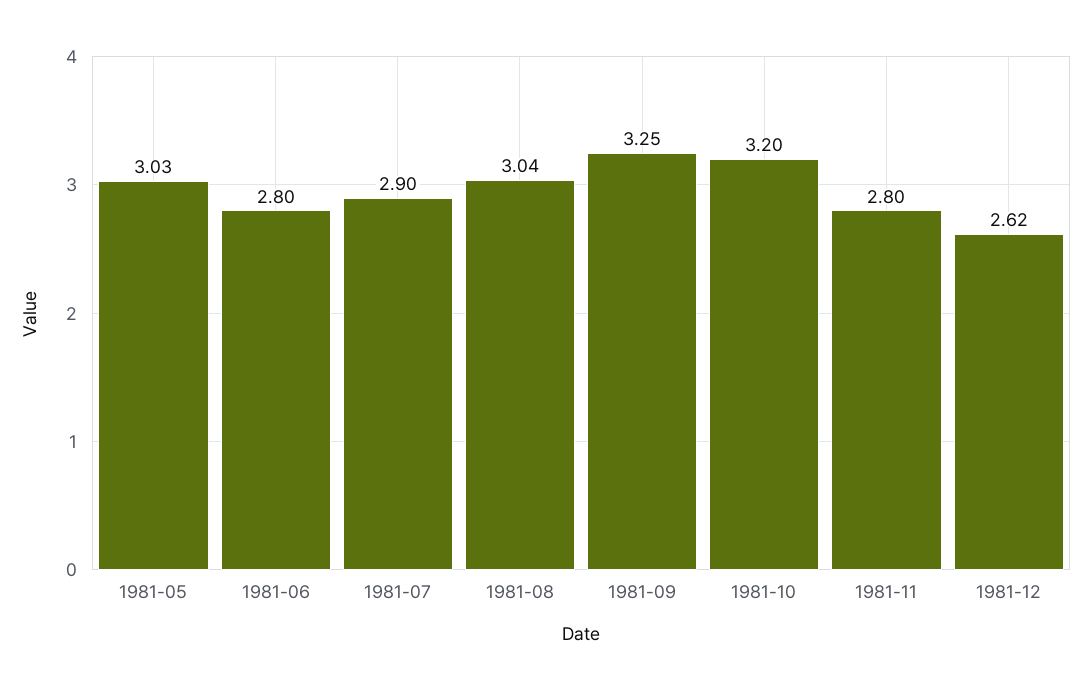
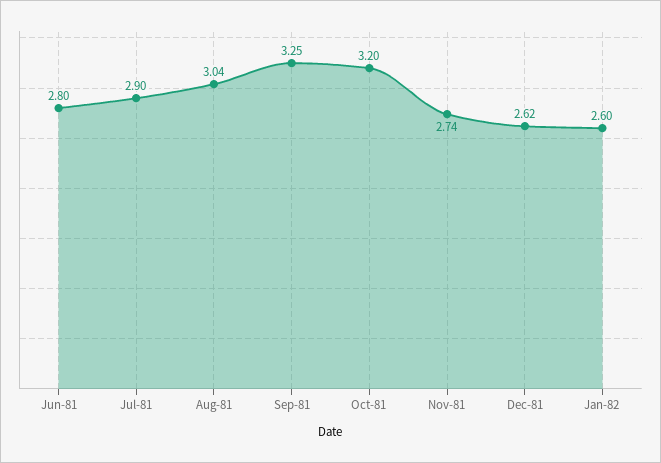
1981-05: 3.03 -> none
1981-11: 2.8 -> 2.74
Jan-82: none -> 2.6

